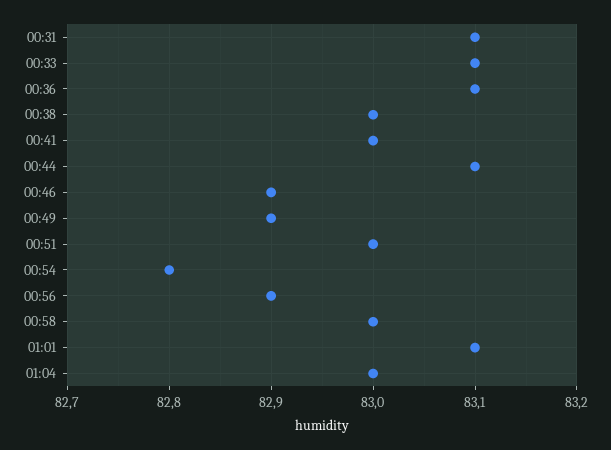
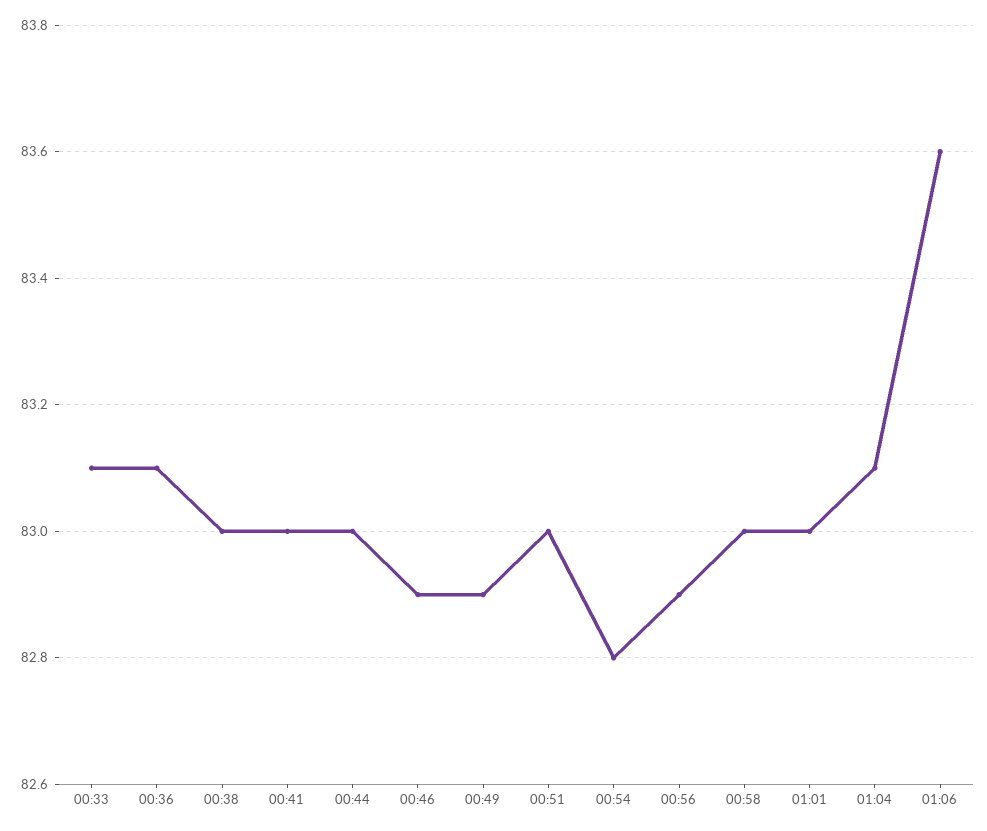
00:31: 83.1 -> none
00:44: 83.1 -> 83
01:01: 83.1 -> 83
01:04: 83 -> 83.1
01:06: none -> 83.6

